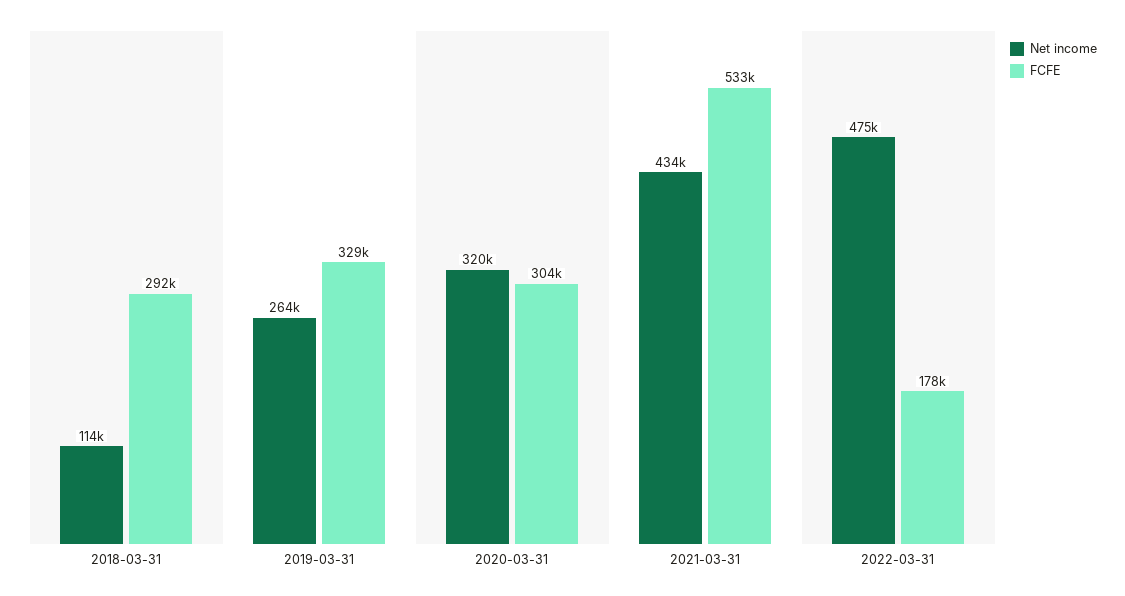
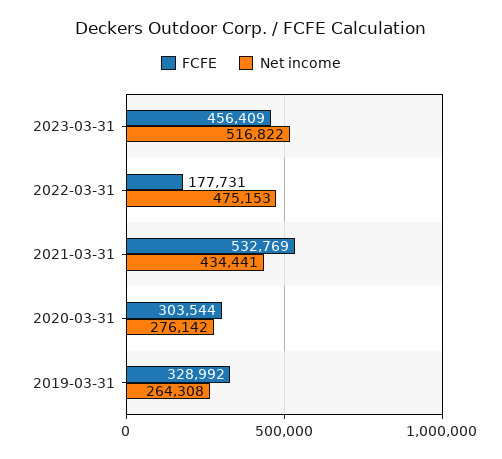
Net income, 2018-03-31: 114000 -> none
FCFE, 2018-03-31: 292000 -> none
Net income, 2020-03-31: 320000 -> 276142
FCFE, 2023-03-31: none -> 456409
Net income, 2023-03-31: none -> 516822

